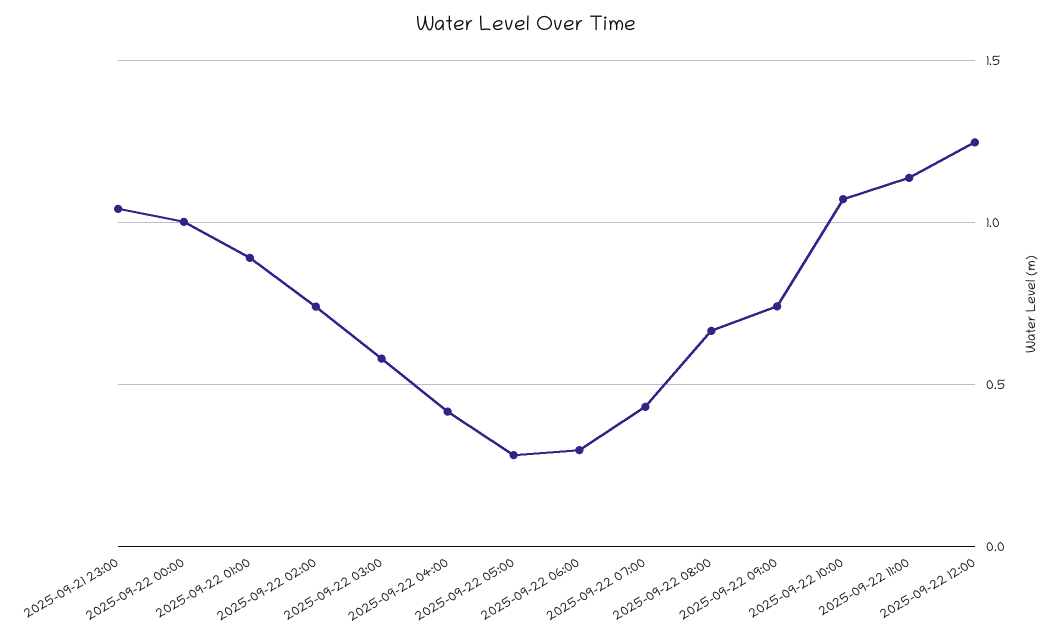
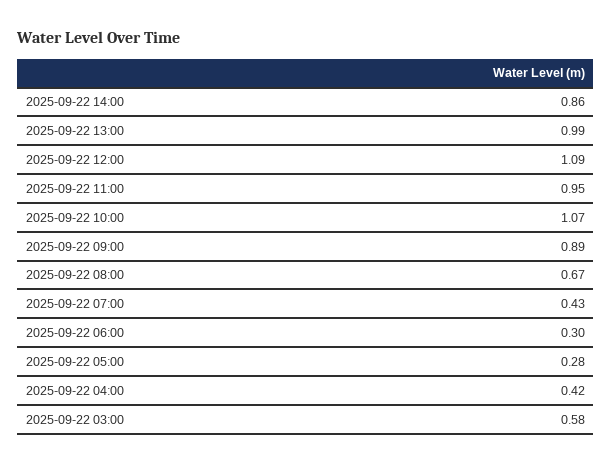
2025-09-21 23:00: 1.05 -> none
2025-09-22 00:00: 1 -> none
2025-09-22 01:00: 0.9 -> none
2025-09-22 02:00: 0.75 -> none
2025-09-22 09:00: 0.75 -> 0.89
2025-09-22 11:00: 1.15 -> 0.95
2025-09-22 12:00: 1.25 -> 1.09
2025-09-22 14:00: none -> 0.86
2025-09-22 13:00: none -> 0.99

